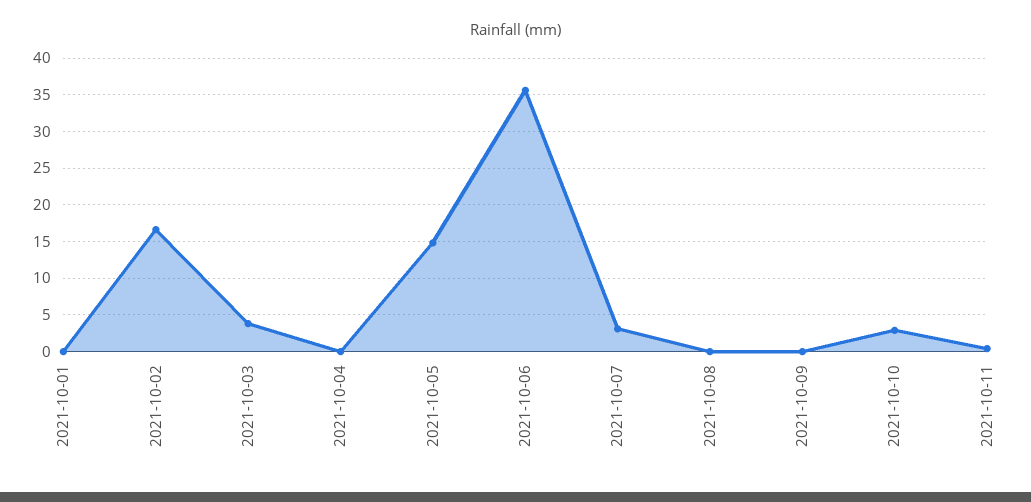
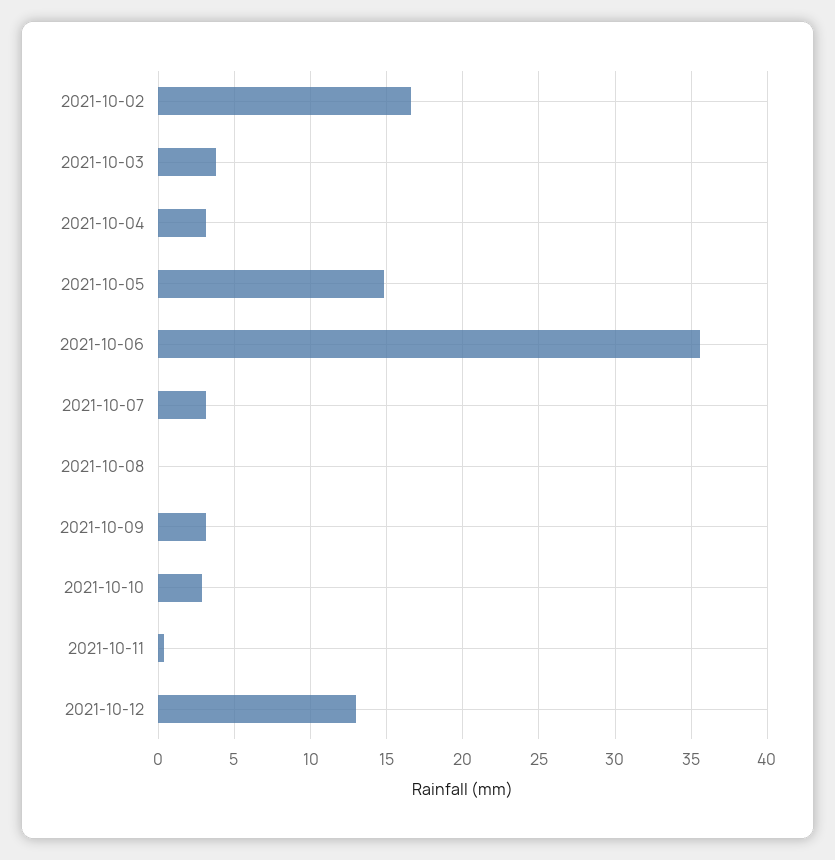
2021-10-01: 0 -> none
2021-10-04: 0 -> 3
2021-10-09: 0 -> 3
2021-10-12: none -> 13

